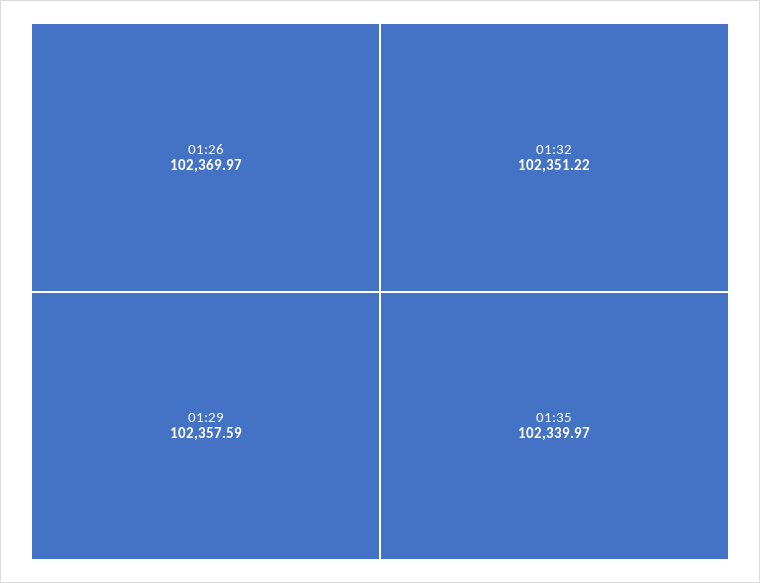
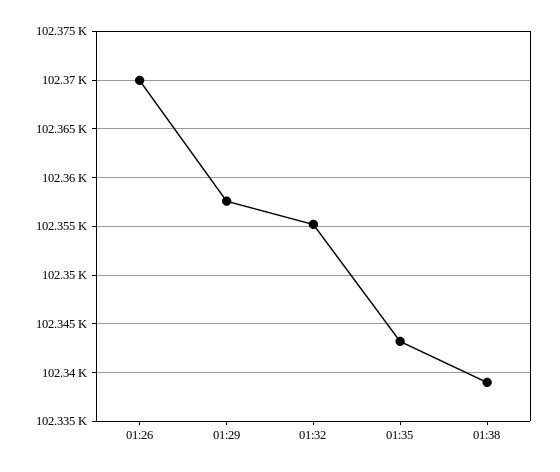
01:32: 102351.22 -> 102355
01:35: 102339.97 -> 102343
01:38: none -> 102339

